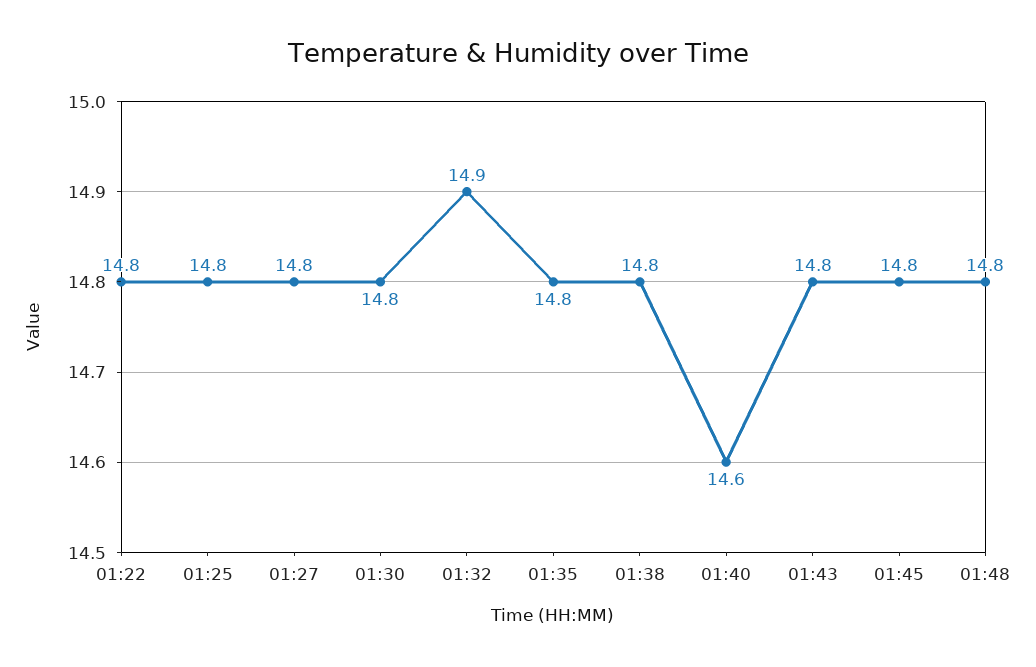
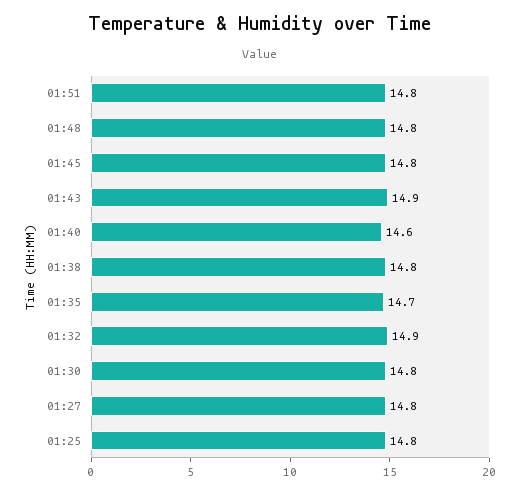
01:22: 14.8 -> none
01:35: 14.8 -> 14.7
01:43: 14.8 -> 14.9
01:51: none -> 14.8

